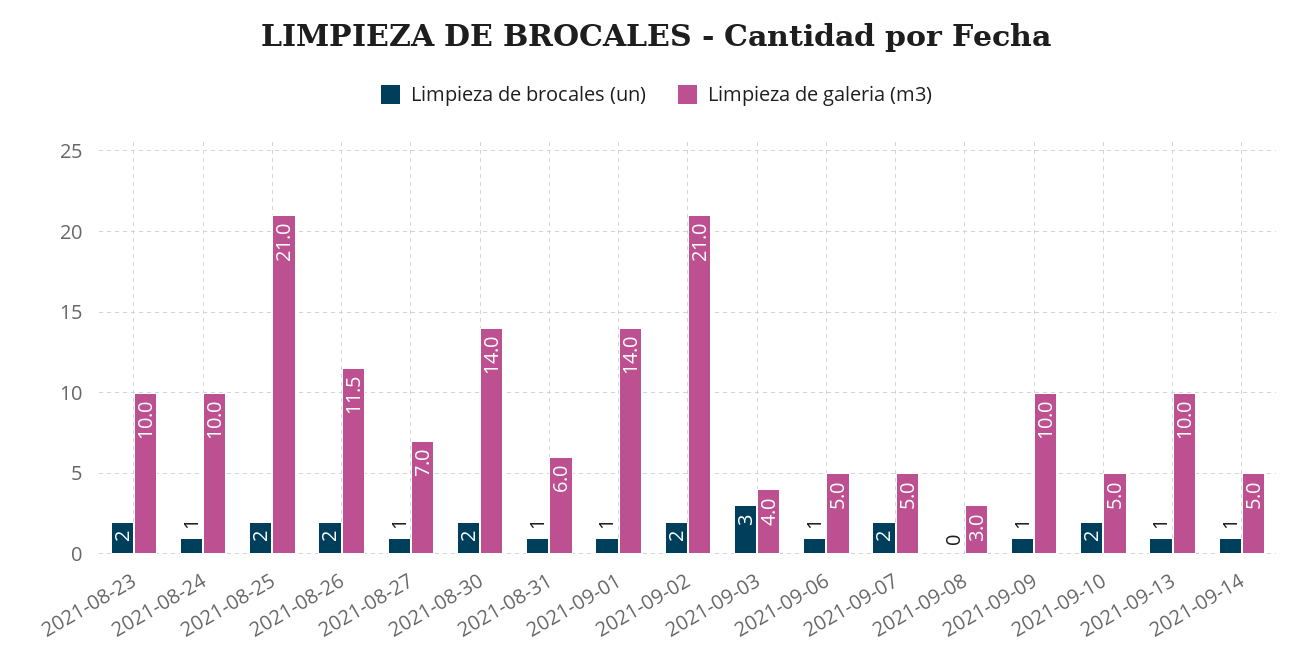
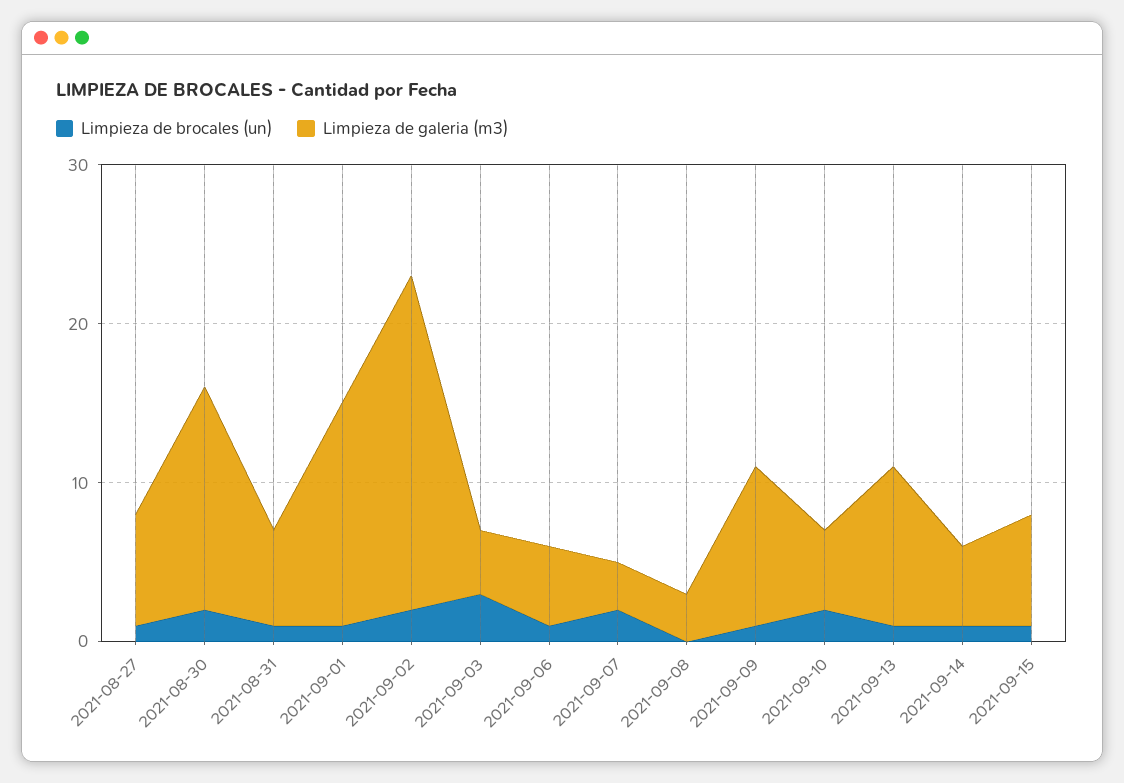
Limpieza de brocales (un), 2021-08-23: 2 -> none
Limpieza de galeria (m3), 2021-08-23: 10 -> none
Limpieza de brocales (un), 2021-08-24: 1 -> none
Limpieza de galeria (m3), 2021-08-24: 10 -> none
Limpieza de brocales (un), 2021-08-25: 2 -> none
Limpieza de galeria (m3), 2021-08-25: 21 -> none
Limpieza de brocales (un), 2021-08-26: 2 -> none
Limpieza de galeria (m3), 2021-08-26: 11.5 -> none
Limpieza de galeria (m3), 2021-09-07: 5 -> 3
Limpieza de brocales (un), 2021-09-15: none -> 1
Limpieza de galeria (m3), 2021-09-15: none -> 7

